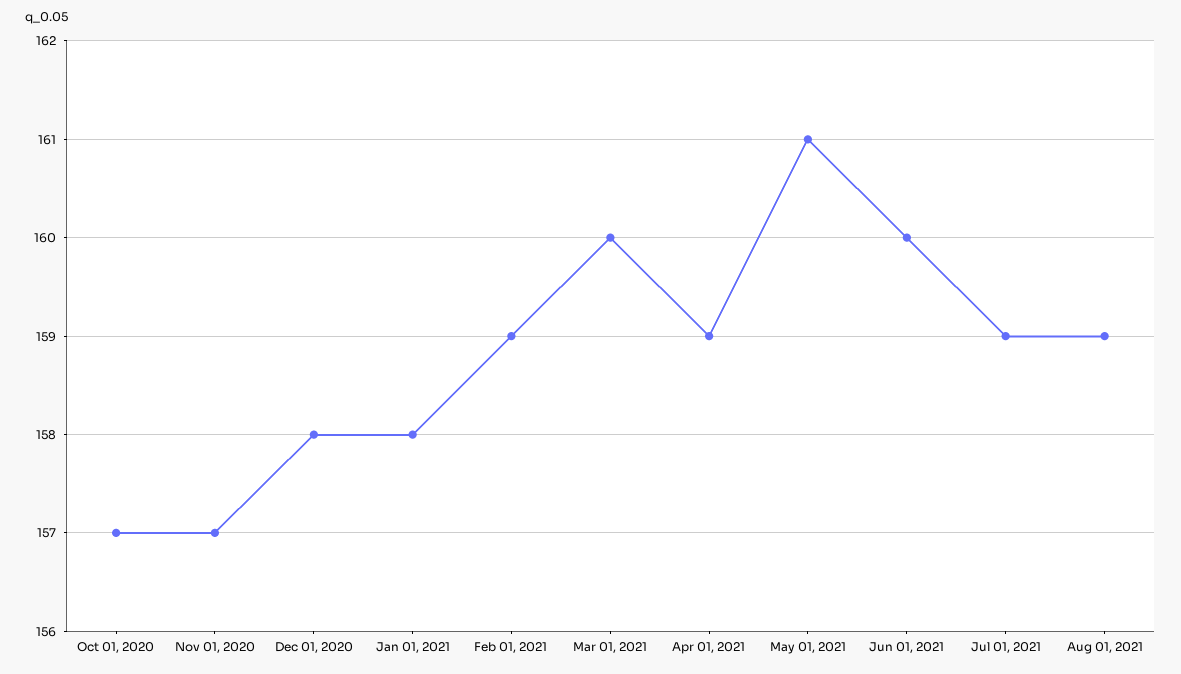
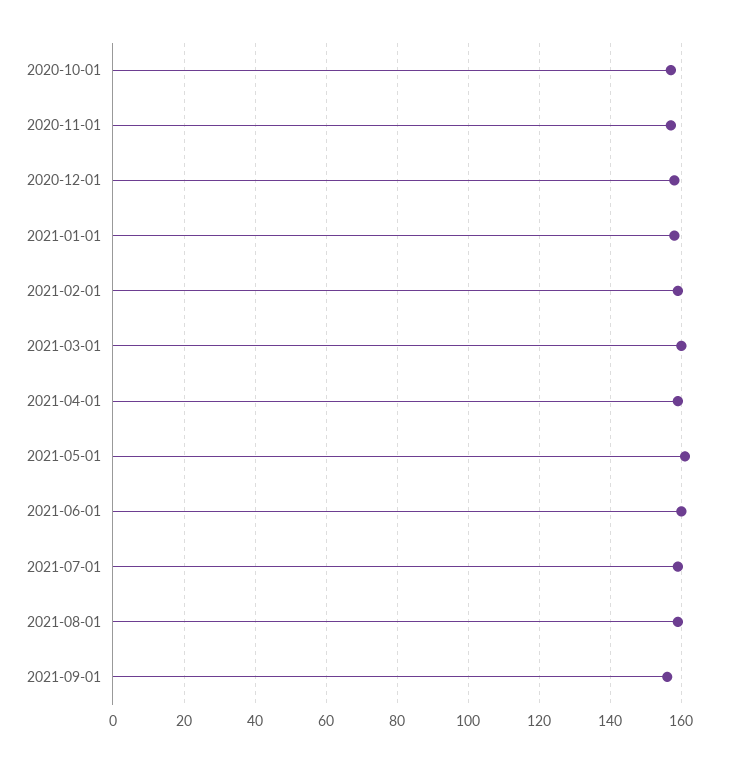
2021-09-01: none -> 155

